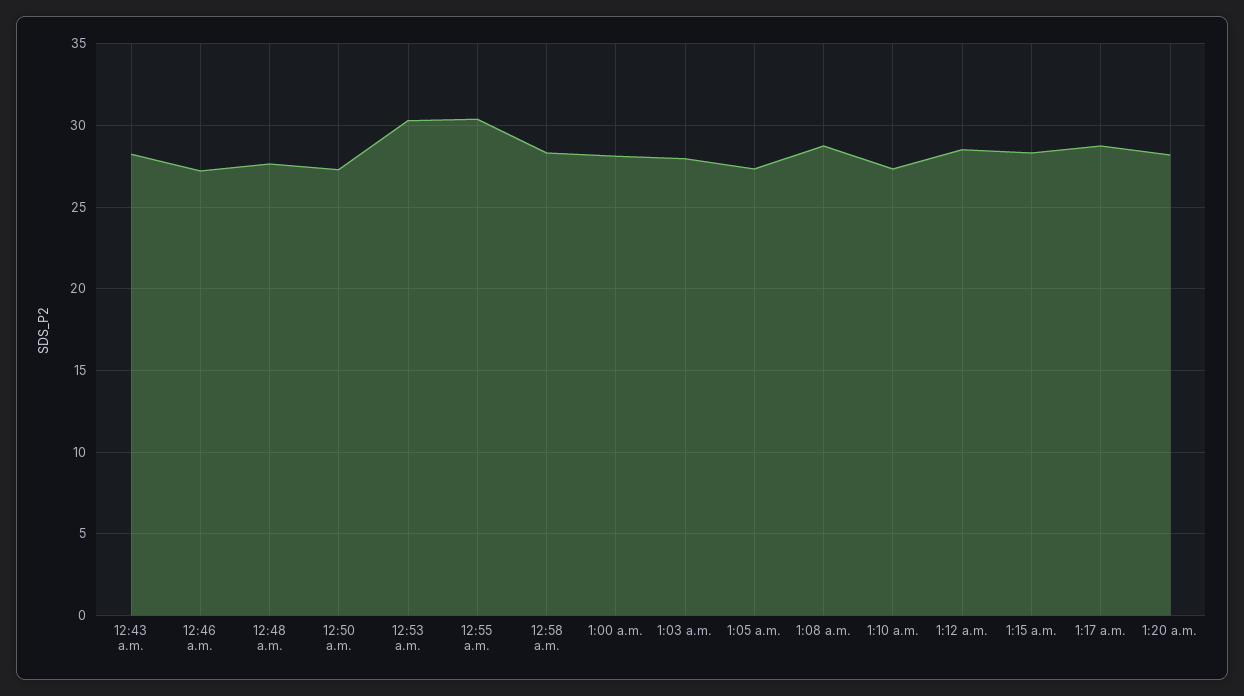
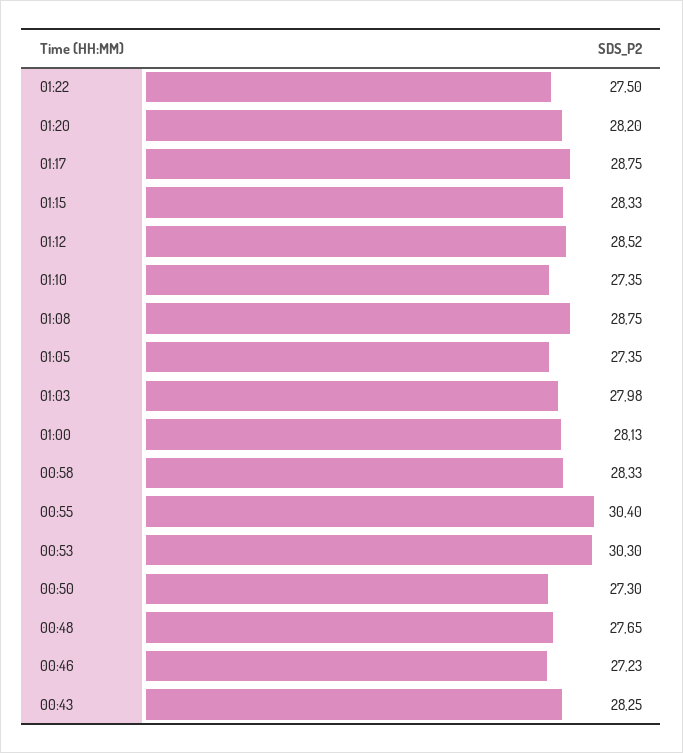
01:22: none -> 27.5

